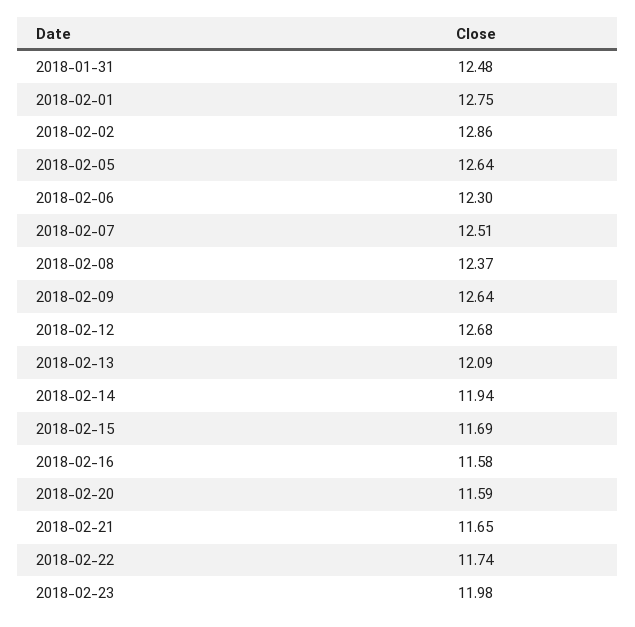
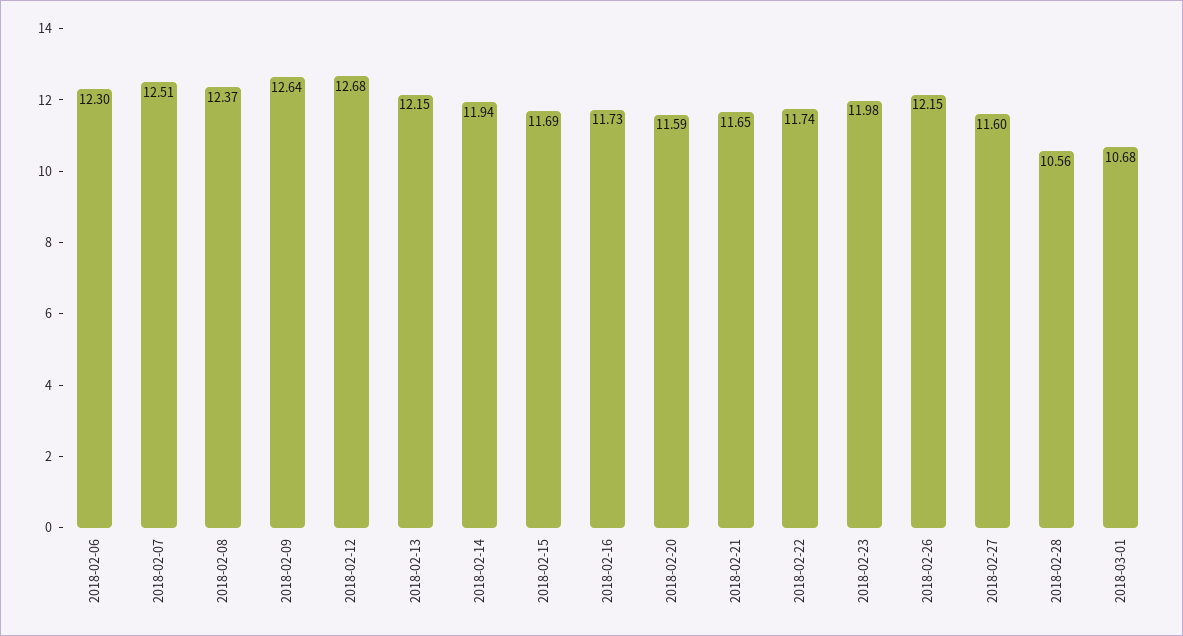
2018-01-31: 12.48 -> none
2018-02-01: 12.75 -> none
2018-02-02: 12.86 -> none
2018-02-05: 12.64 -> none
2018-02-13: 12.09 -> 12.15
2018-02-16: 11.58 -> 11.73
2018-02-26: none -> 12.15
2018-02-27: none -> 11.6
2018-02-28: none -> 10.56
2018-03-01: none -> 10.68

